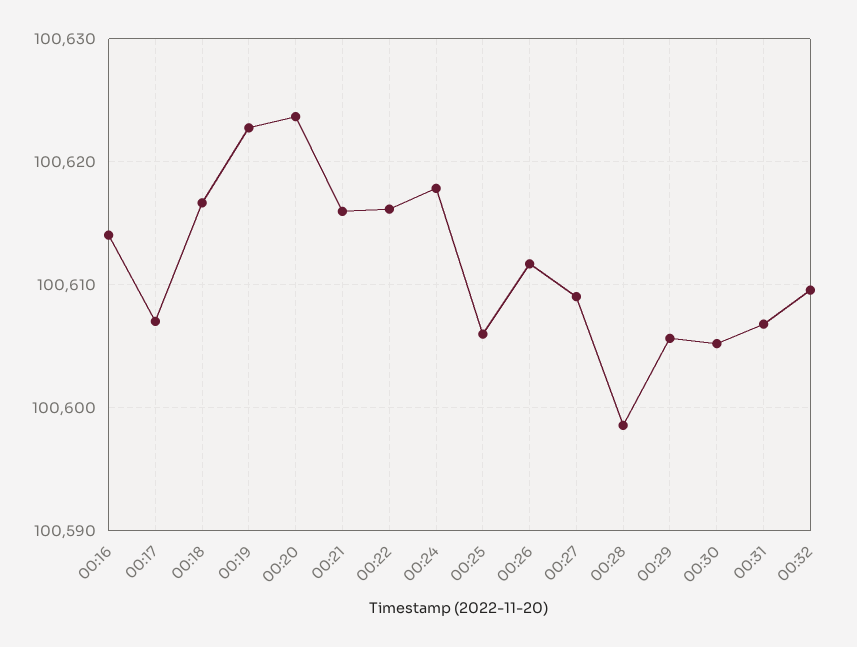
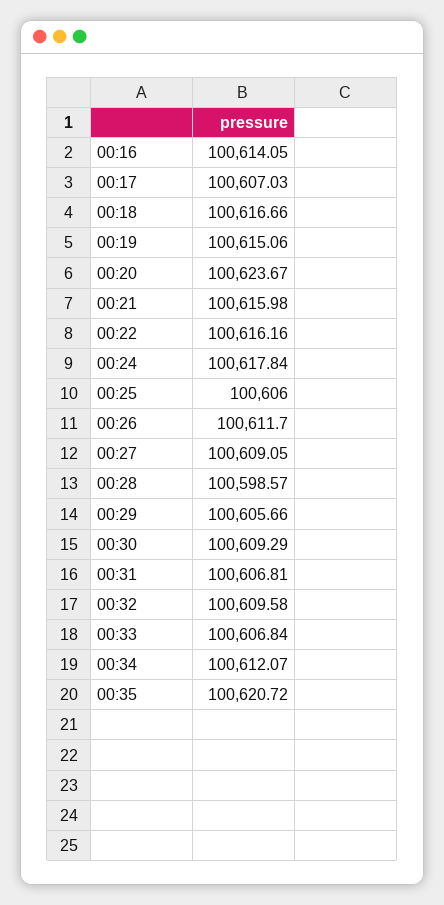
00:19: 100623 -> 100615.06
00:30: 100605 -> 100609.29
00:33: none -> 100606.84
00:34: none -> 100612.07
00:35: none -> 100620.72

